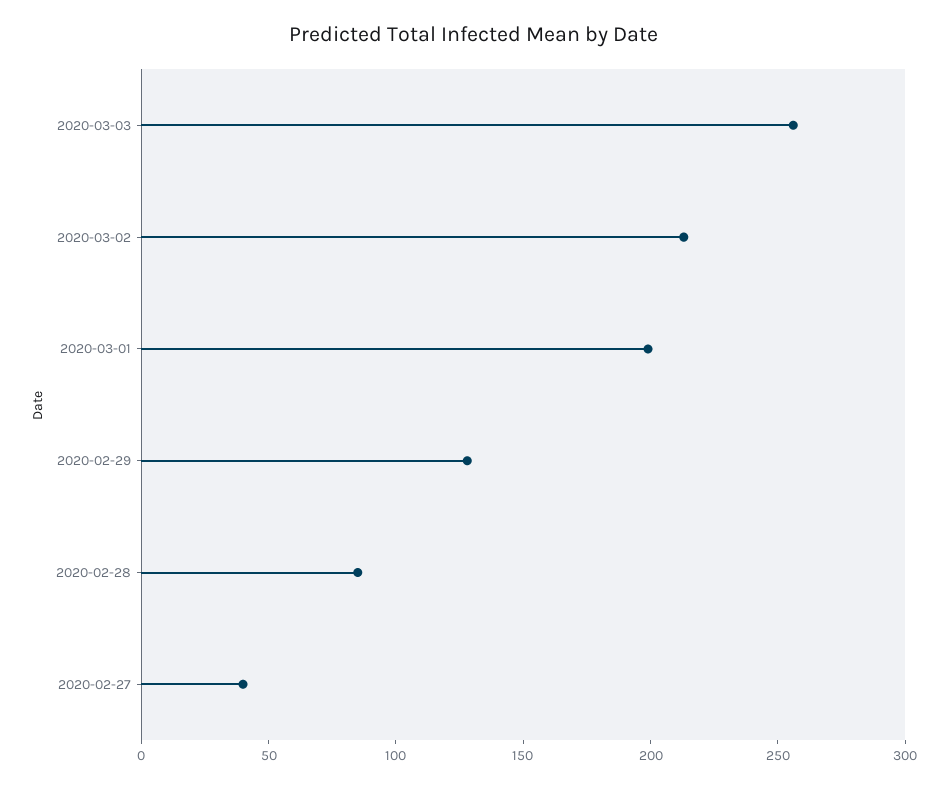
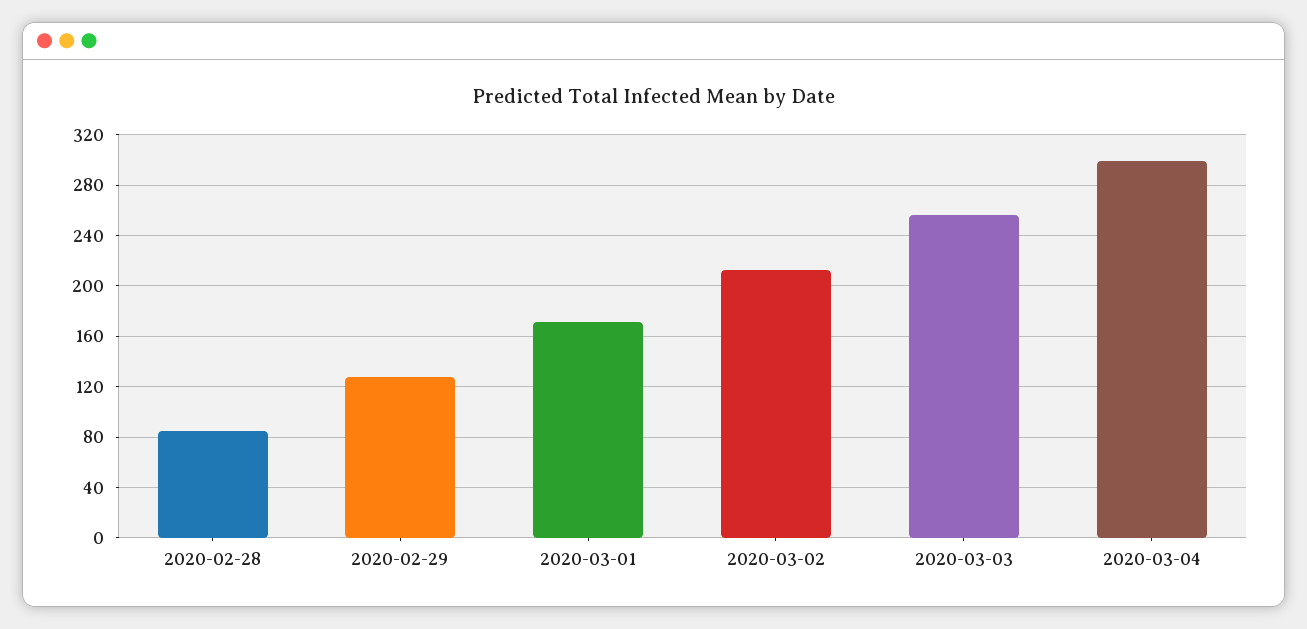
2020-03-01: 200 -> 170
2020-02-27: 40 -> none
2020-03-04: none -> 300

